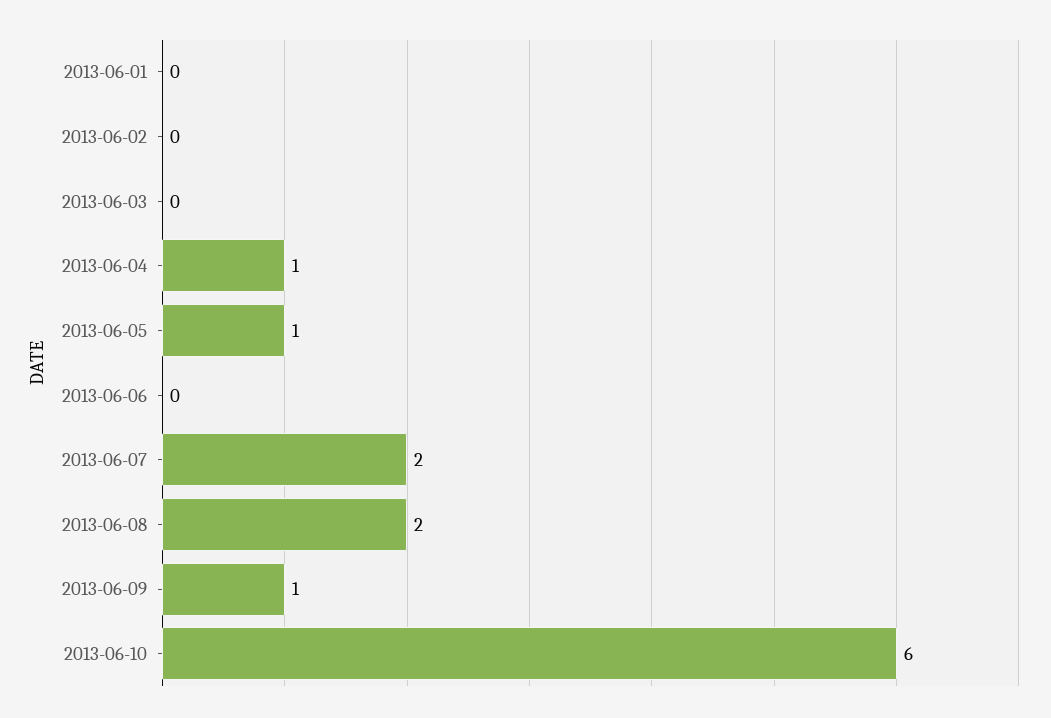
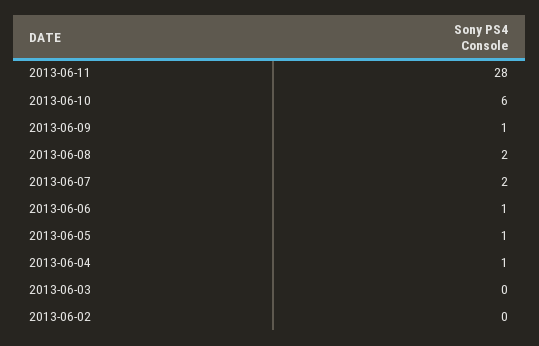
2013-06-01: 0 -> none
2013-06-06: 0 -> 1
2013-06-11: none -> 28

